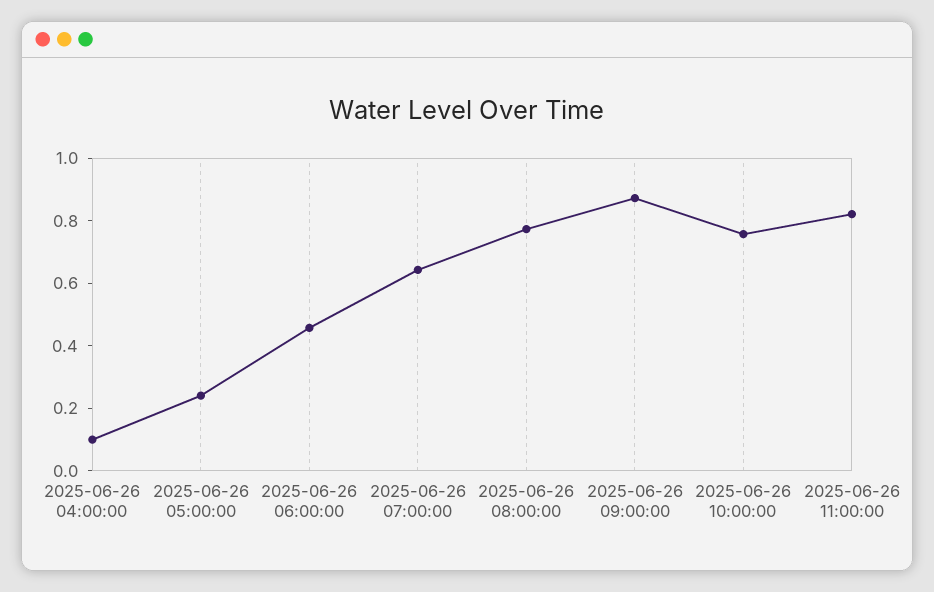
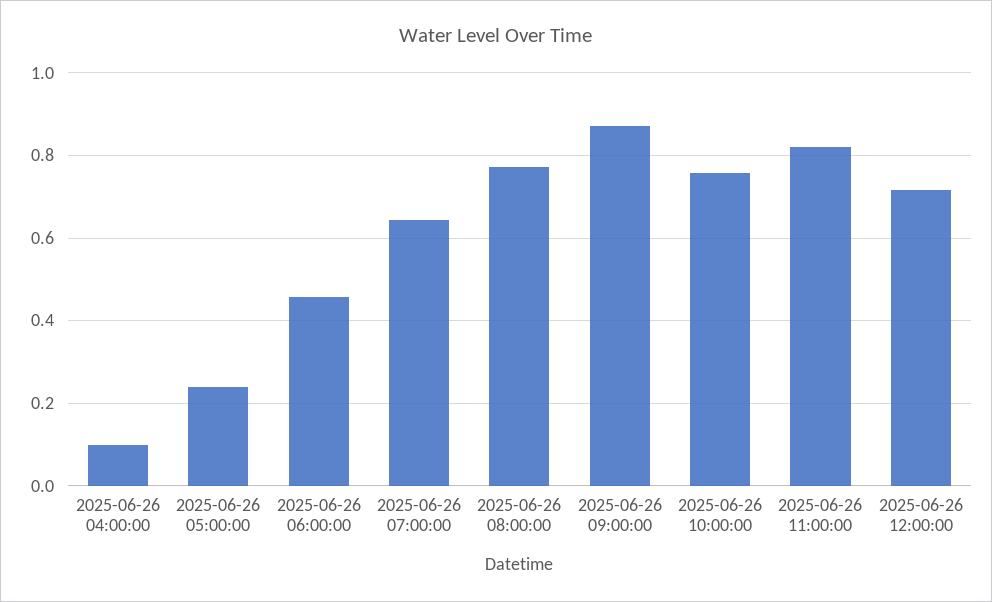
2025-06-26 12:00:00: none -> 0.72

